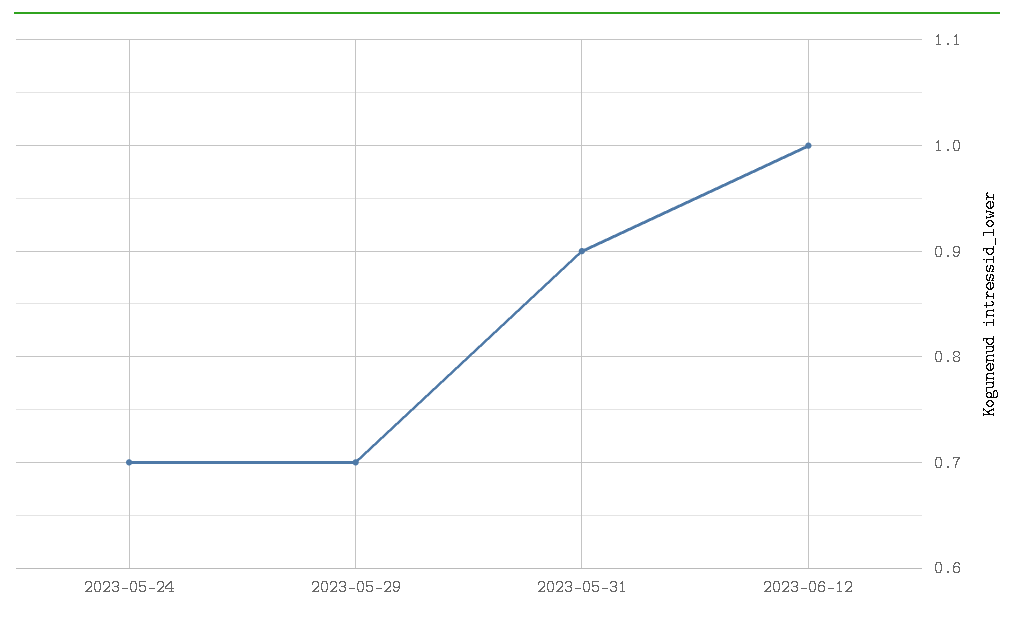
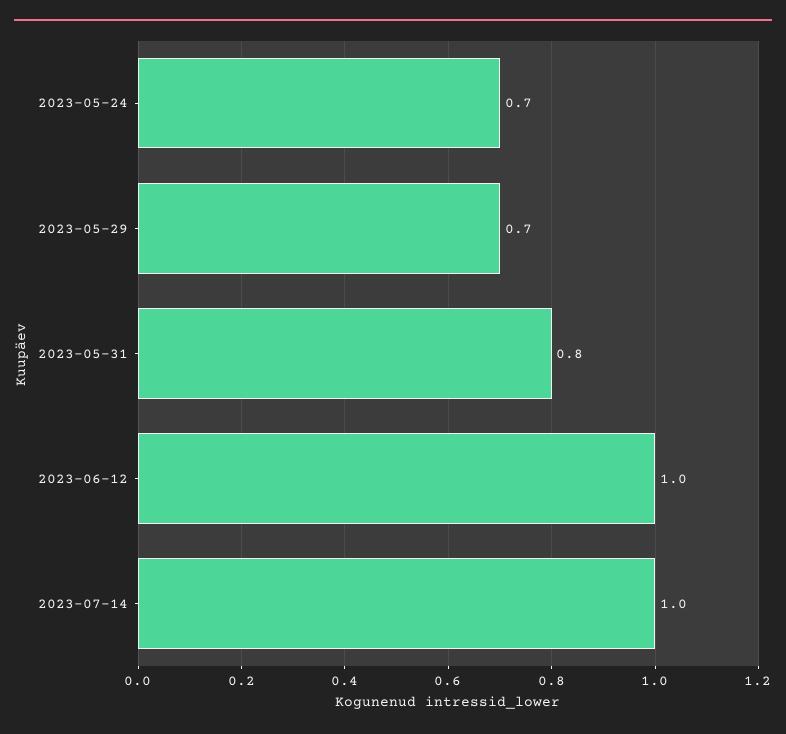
2023-05-31: 0.9 -> 0.8
2023-07-14: none -> 1

